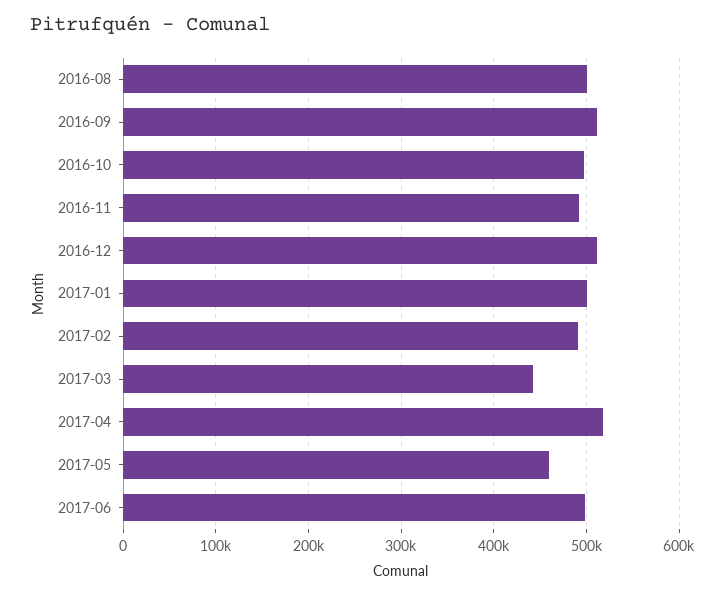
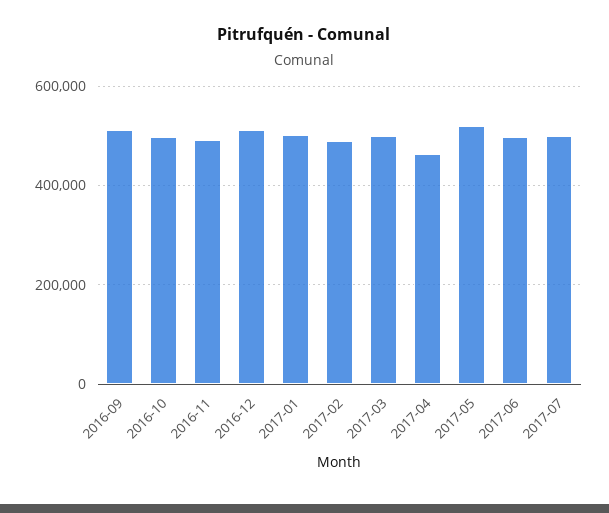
2016-08: 500000 -> none
2017-03: 440000 -> 500000
2017-04: 520000 -> 460000
2017-05: 460000 -> 520000
2017-07: none -> 500000

